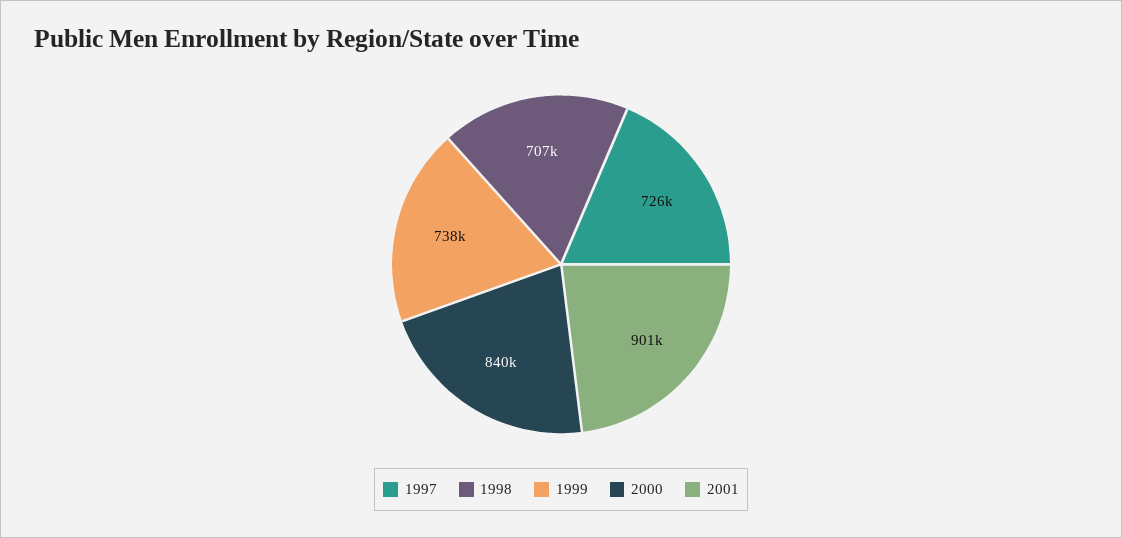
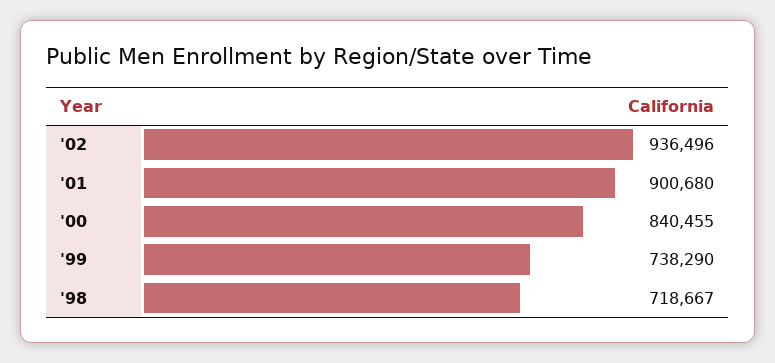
1997: 726000 -> none
1998: 707000 -> 718667
'02: none -> 936496

